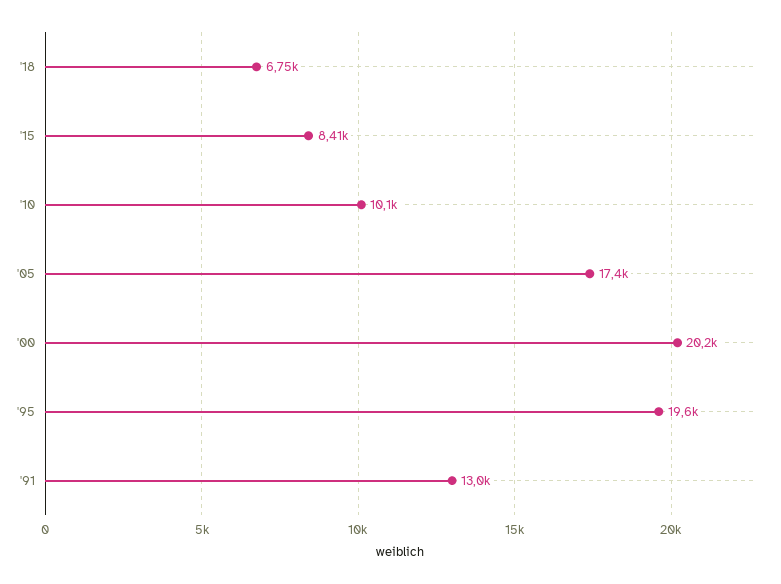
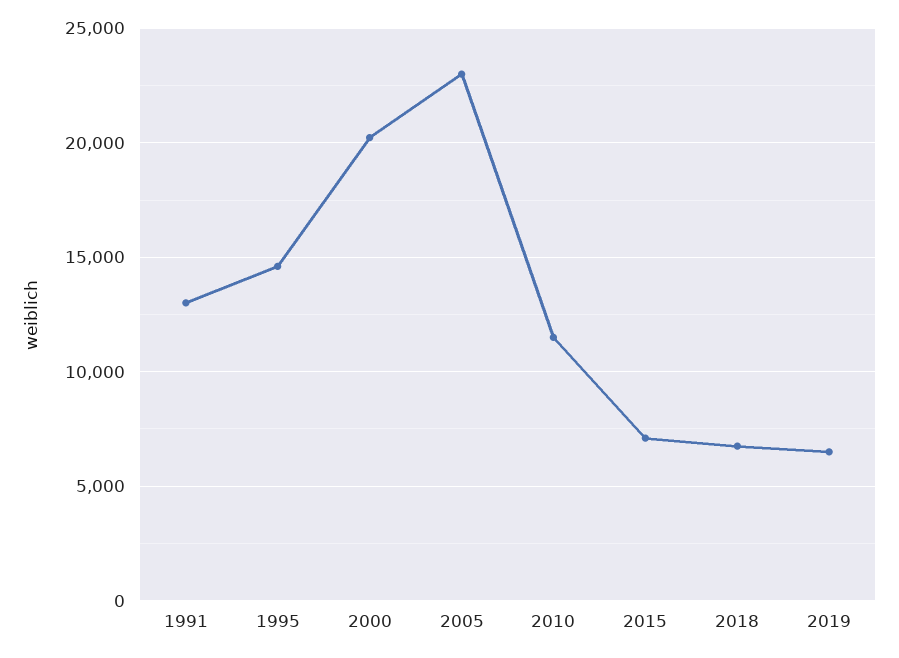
'15: 8410 -> 7000
'10: 10100 -> 11500
'05: 17400 -> 23000
'95: 19600 -> 14500
2019: none -> 6500

